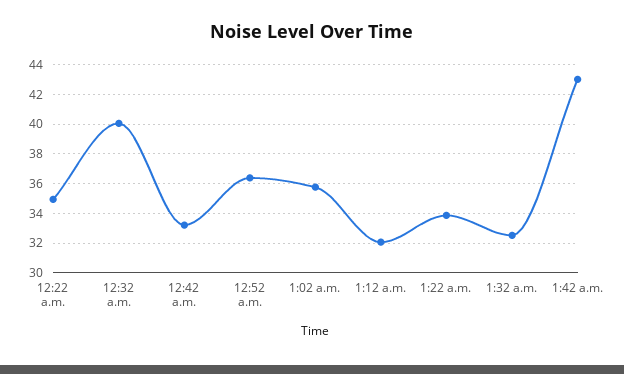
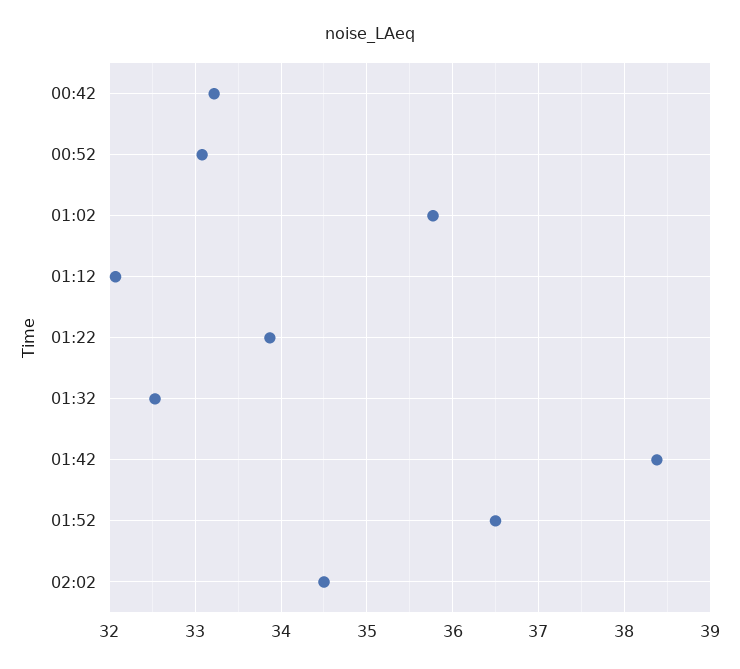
12:22 a.m.: 35 -> none
12:32 a.m.: 40 -> none
12:52 a.m.: 36.5 -> 33.1
1:42 a.m.: 43 -> 38.4
01:52: none -> 36.5
02:02: none -> 34.5

